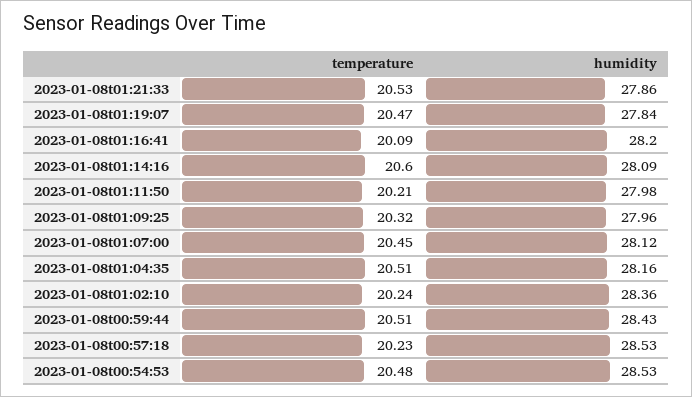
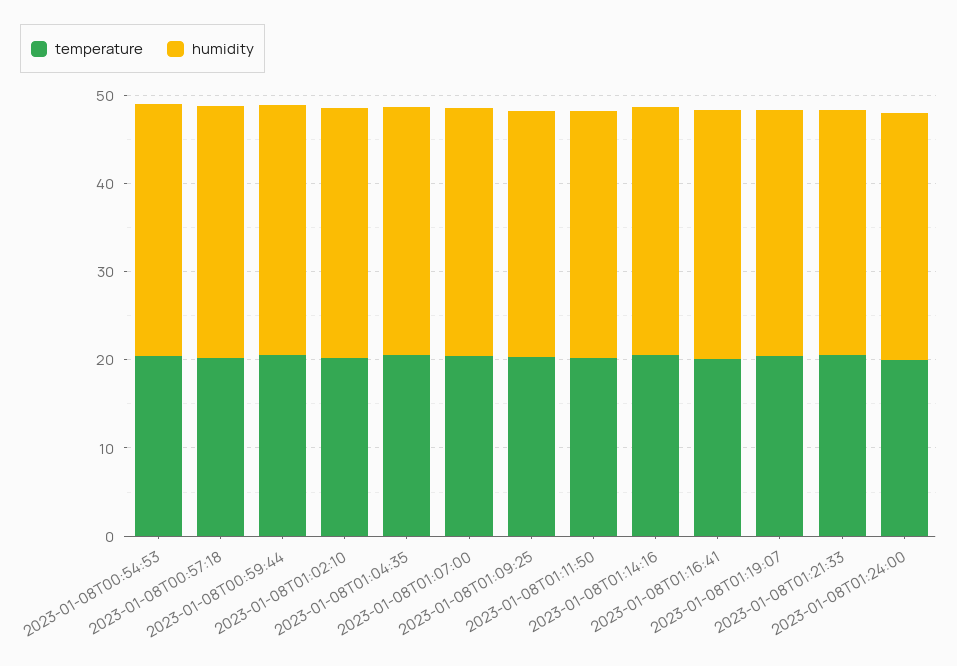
temperature, 2023-01-08T01:24:00: none -> 20
humidity, 2023-01-08T01:24:00: none -> 28

